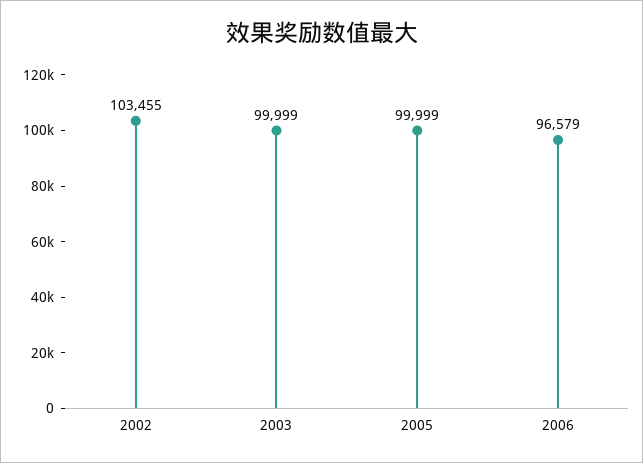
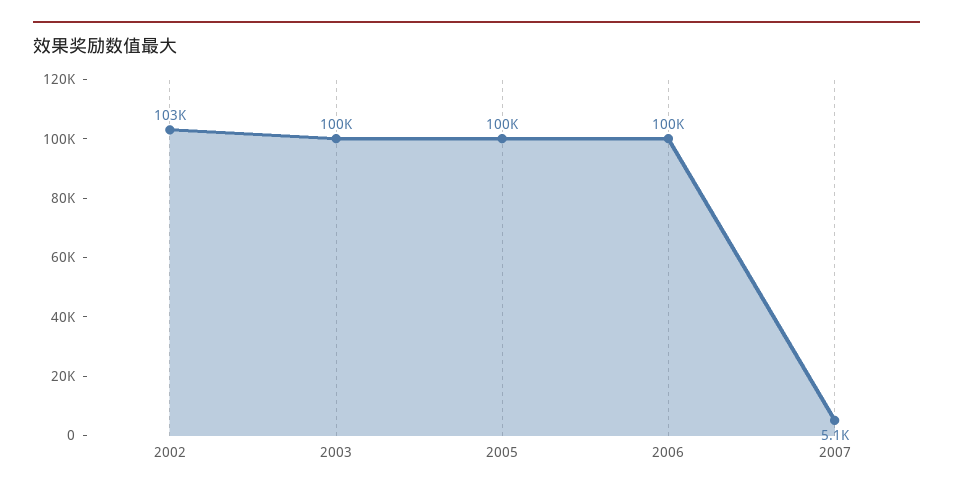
2006: 96579 -> 100000
2007: none -> 5100

